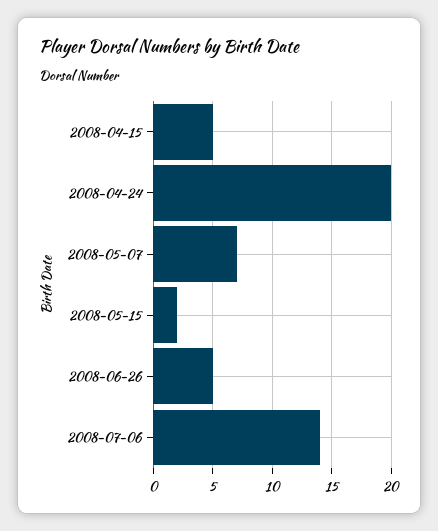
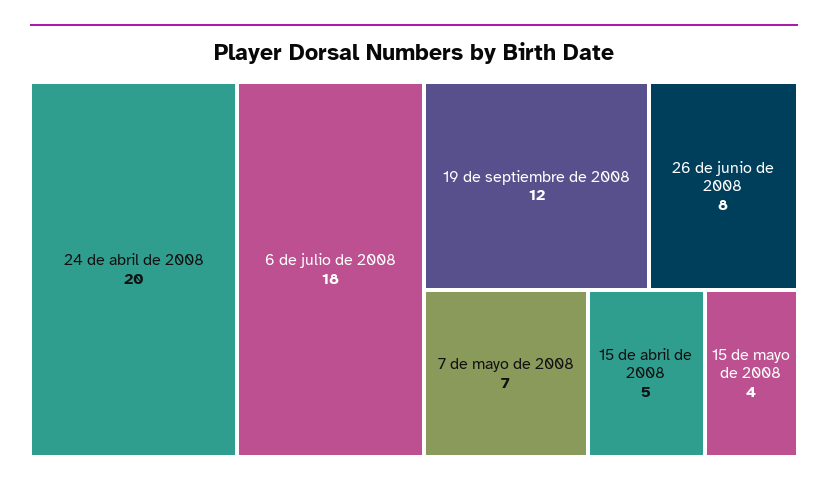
2008-05-15: 2 -> 4
2008-06-26: 5 -> 8
2008-07-06: 14 -> 18
19 de septiembre de 2008: none -> 12

